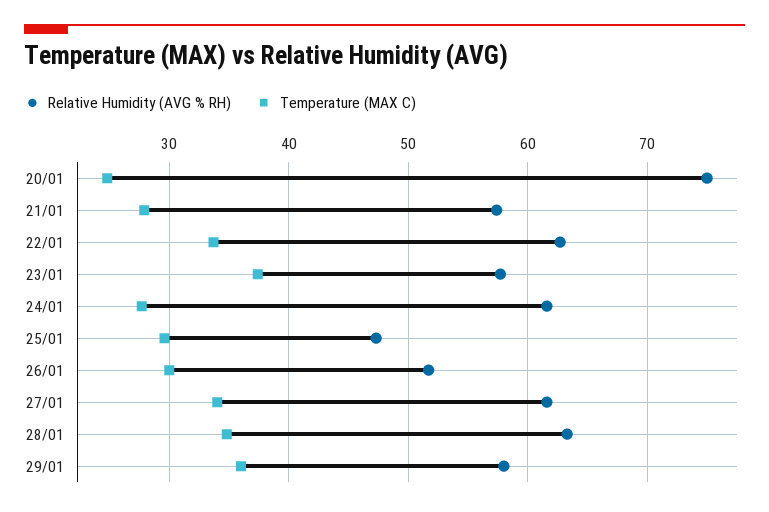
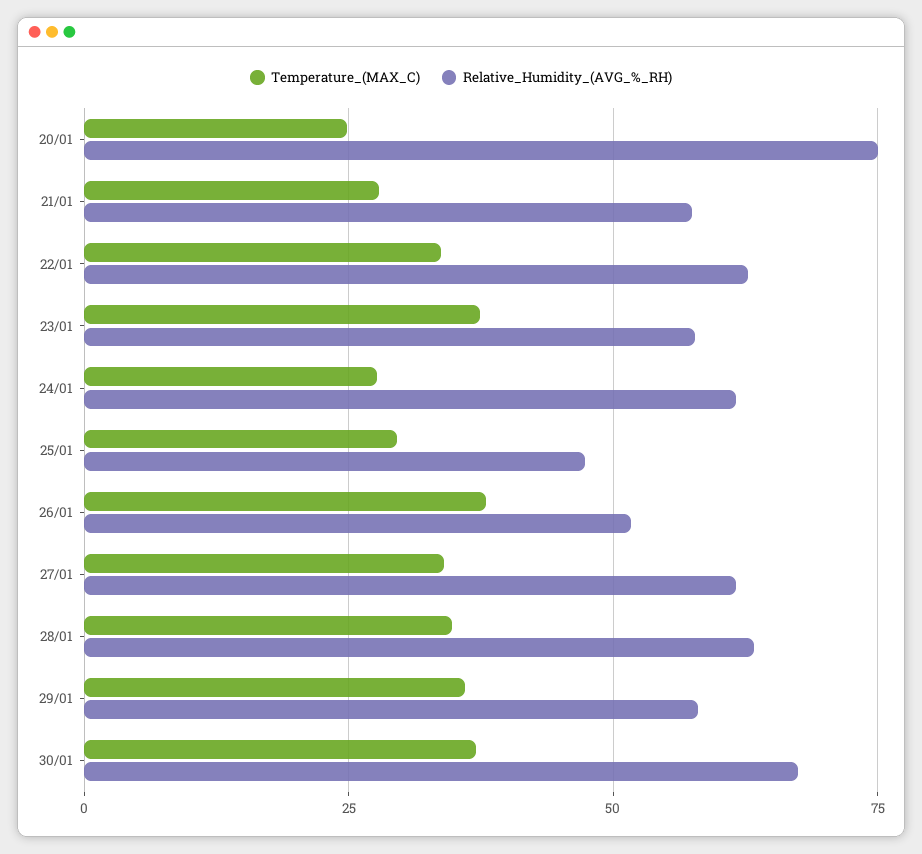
Temperature (MAX C), 26/01: 30 -> 37.5
Temperature (MAX C), 30/01: none -> 37.5
Relative Humidity (AVG % RH), 30/01: none -> 67.5

